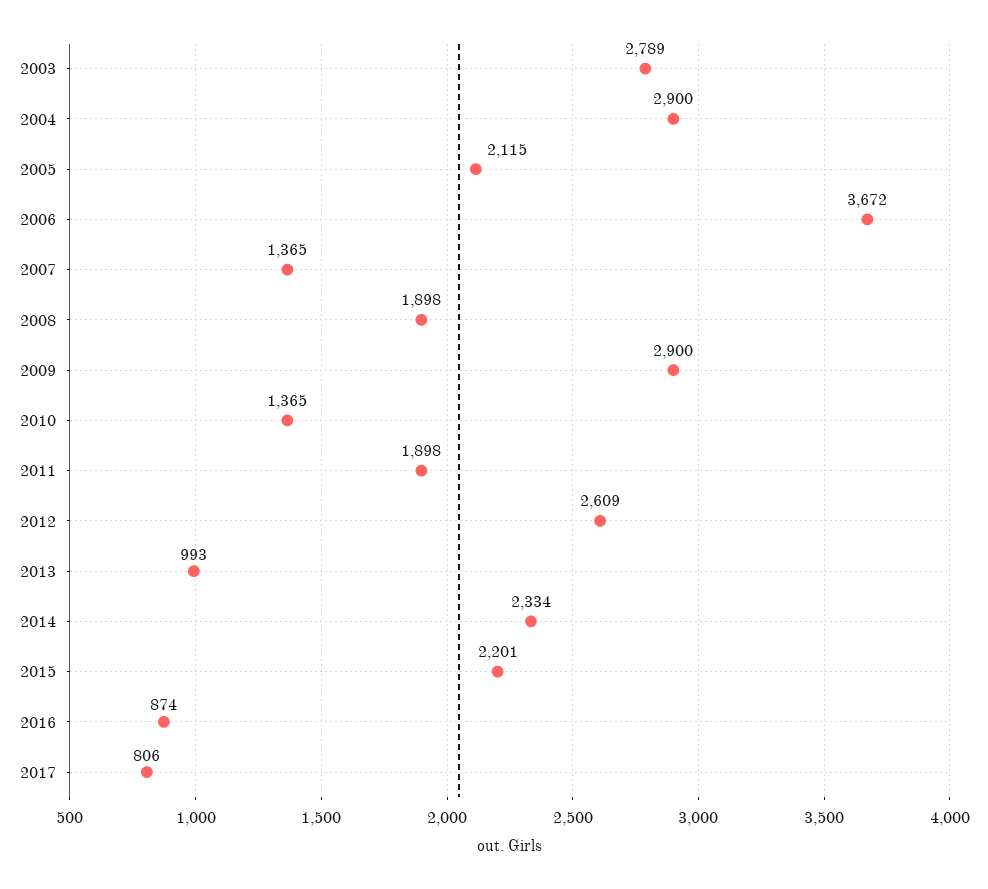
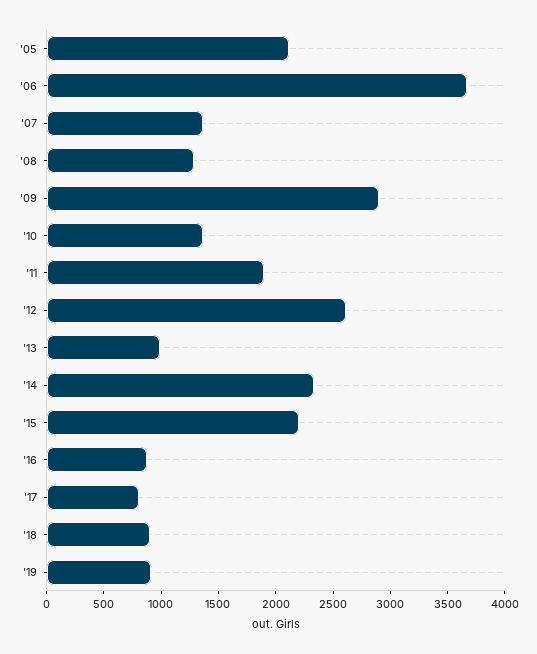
2003: 2789 -> none
2004: 2900 -> none
2008: 1898 -> 1300
'18: none -> 900
'19: none -> 900

